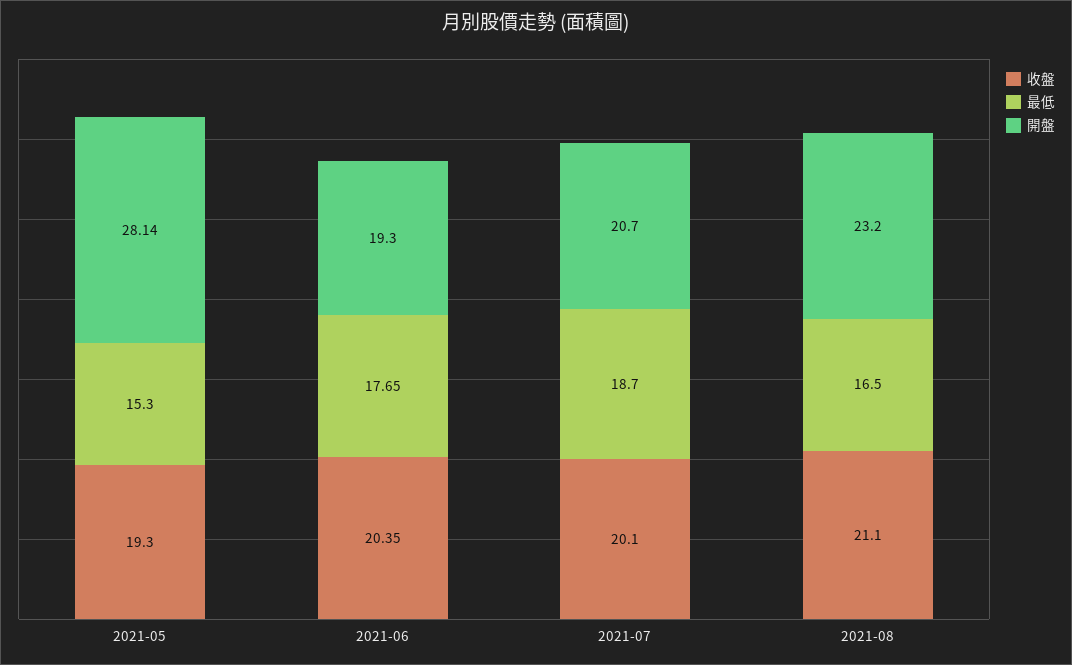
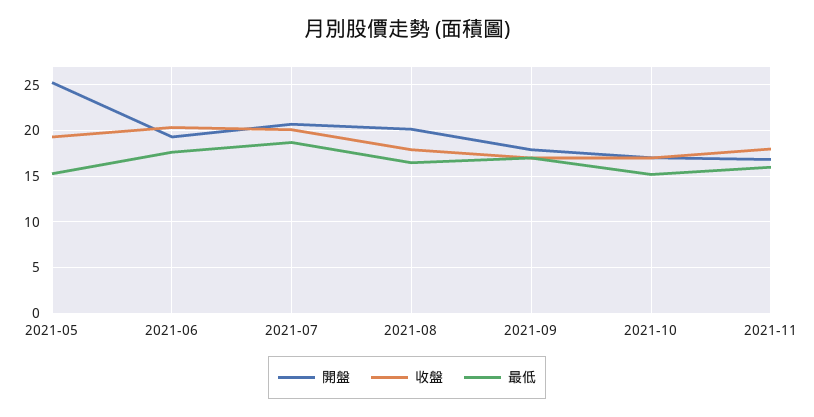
開盤, 2021-05: 28.14 -> 25
收盤, 2021-08: 21.1 -> 18
開盤, 2021-08: 23.2 -> 20
開盤, 2021-09: none -> 18
收盤, 2021-09: none -> 17
最低, 2021-09: none -> 17
開盤, 2021-10: none -> 17
收盤, 2021-10: none -> 17
最低, 2021-10: none -> 15
開盤, 2021-11: none -> 17
收盤, 2021-11: none -> 18
最低, 2021-11: none -> 16

